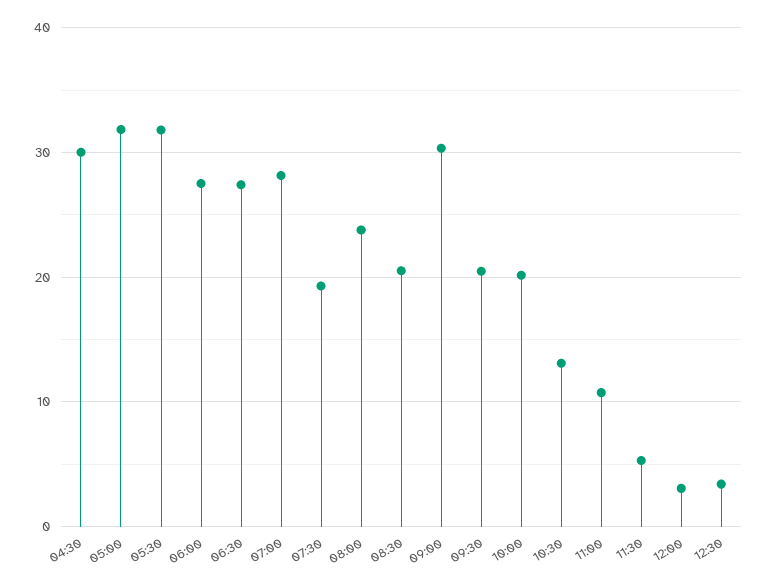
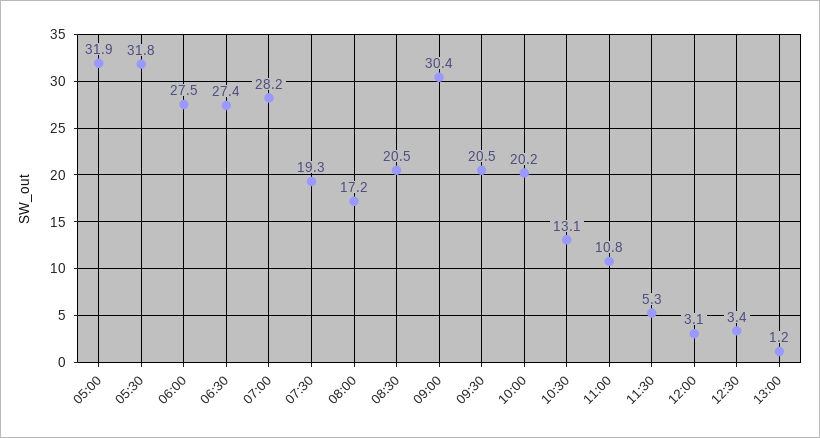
04:30: 30 -> none
08:00: 24 -> 17.2
13:00: none -> 1.2

